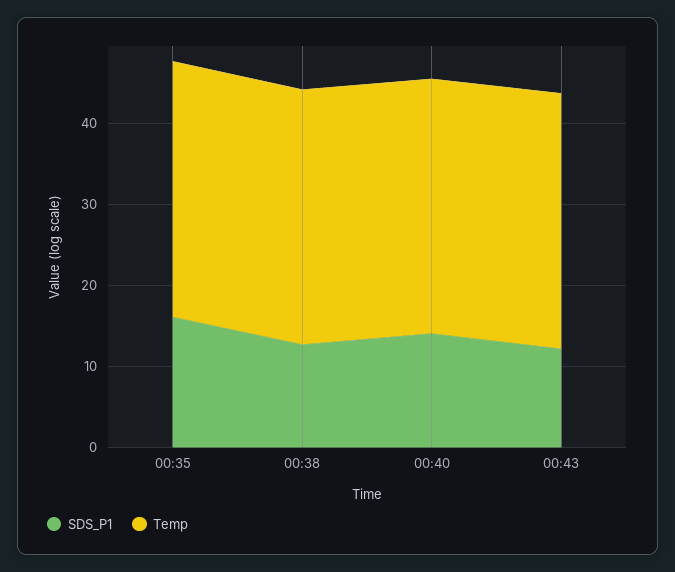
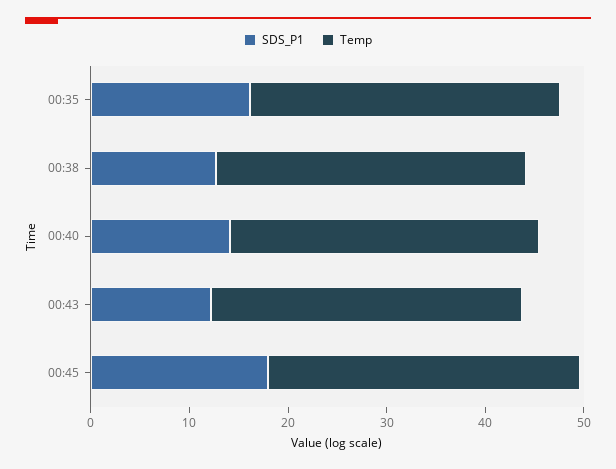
SDS_P1, 00:45: none -> 18
Temp, 00:45: none -> 32

